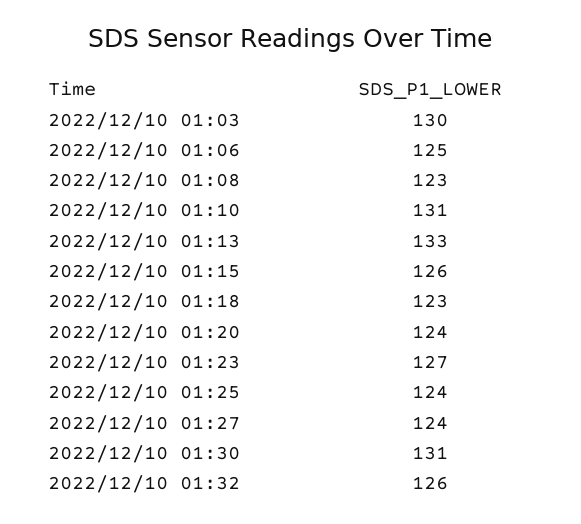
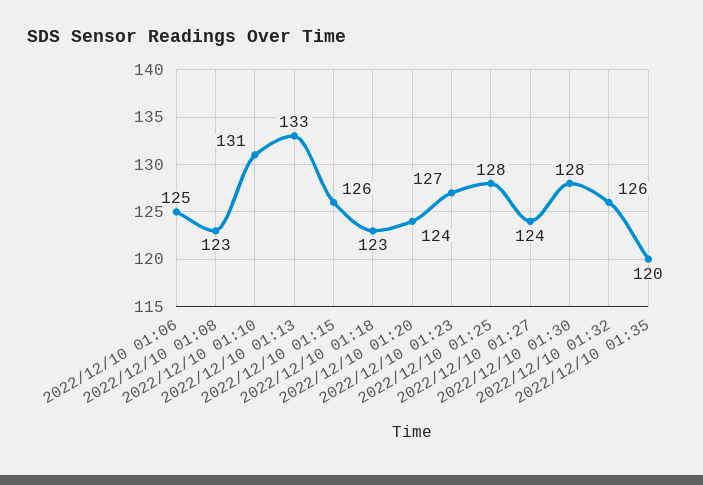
2022/12/10 01:03: 130 -> none
2022/12/10 01:25: 124 -> 128
2022/12/10 01:30: 131 -> 128
2022/12/10 01:35: none -> 120

